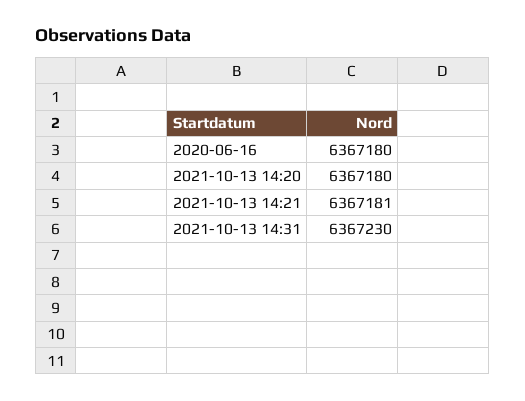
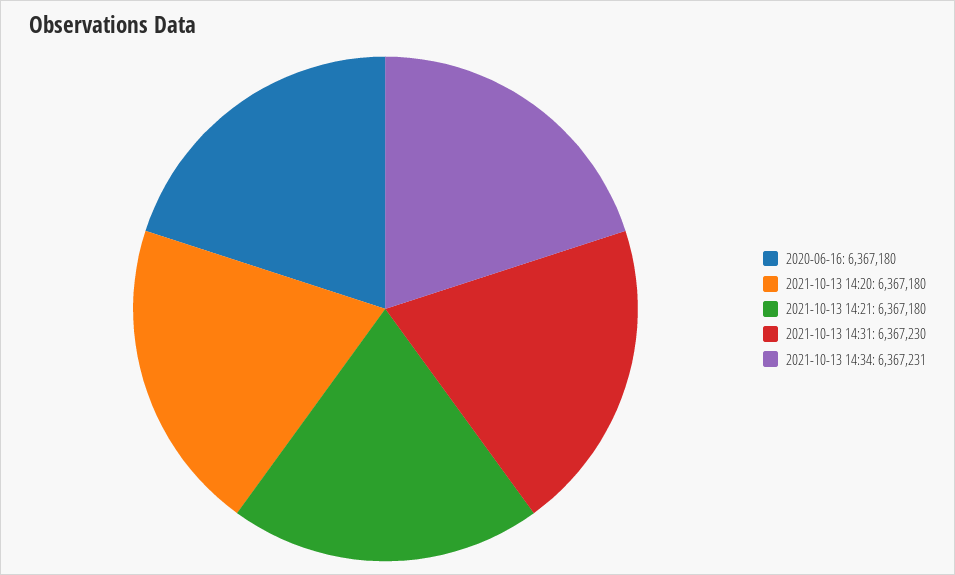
2021-10-13 14:21: 6367181 -> 6367180
2021-10-13 14:34: none -> 6367231

